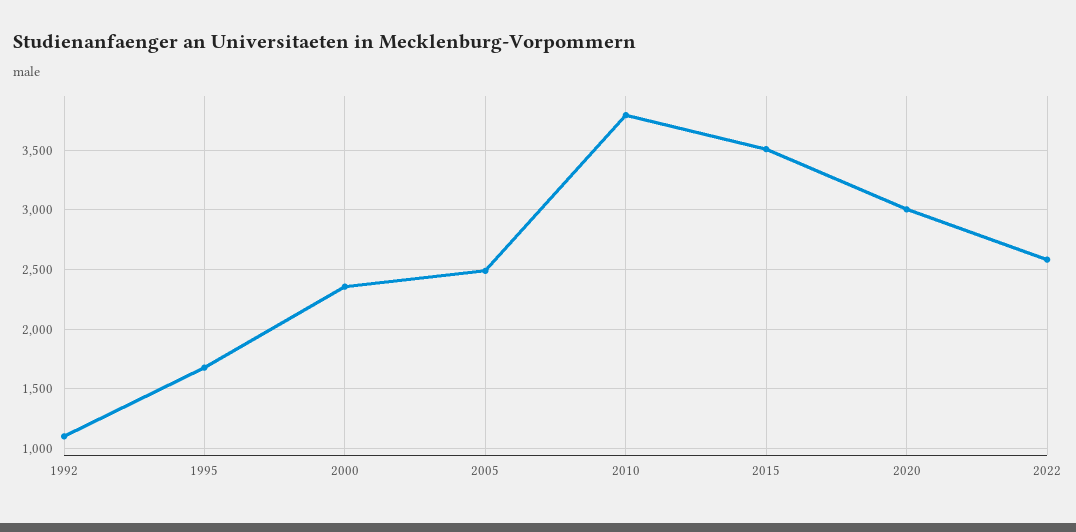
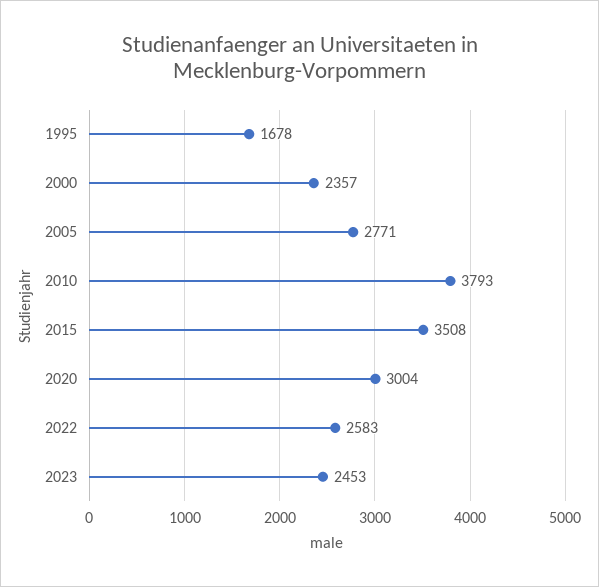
1992: 1100 -> none
2005: 2500 -> 2771
2023: none -> 2453

